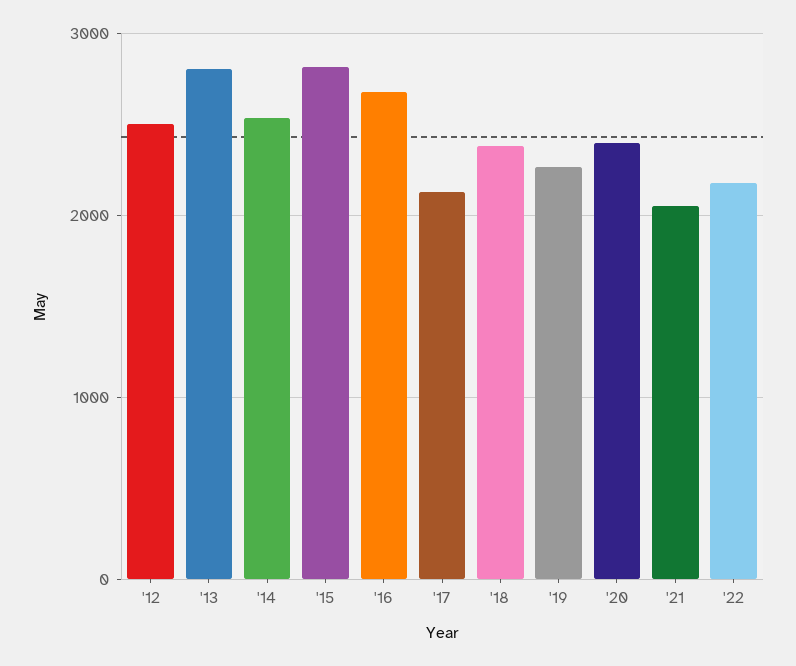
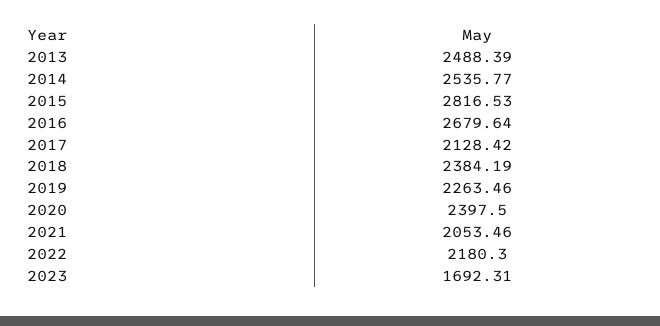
'12: 2500 -> none
'13: 2800 -> 2488.39
2023: none -> 1692.31

